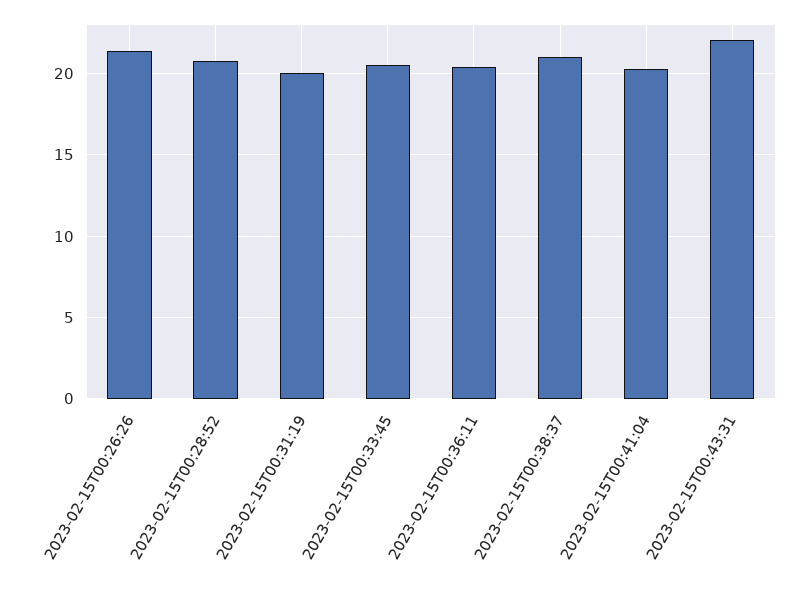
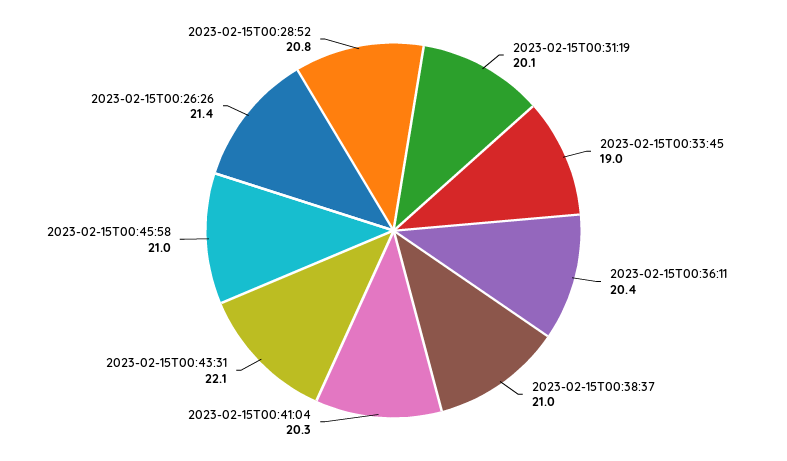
2023-02-15T00:33:45: 20.5 -> 19
2023-02-15T00:45:58: none -> 21

